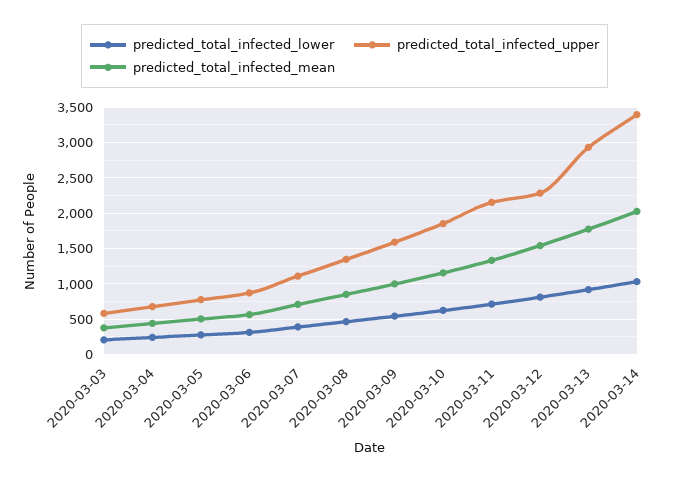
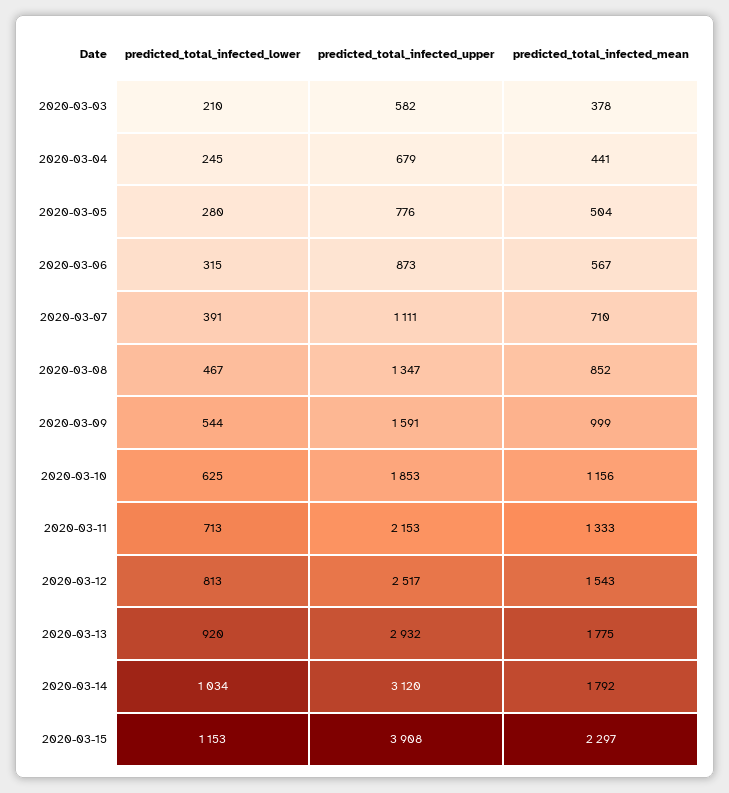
predicted_total_infected_upper, 2020-03-12: 2300 -> 2517
predicted_total_infected_upper, 2020-03-14: 3400 -> 3120
predicted_total_infected_mean, 2020-03-14: 2000 -> 1792
predicted_total_infected_lower, 2020-03-15: none -> 1153
predicted_total_infected_upper, 2020-03-15: none -> 3908
predicted_total_infected_mean, 2020-03-15: none -> 2297

